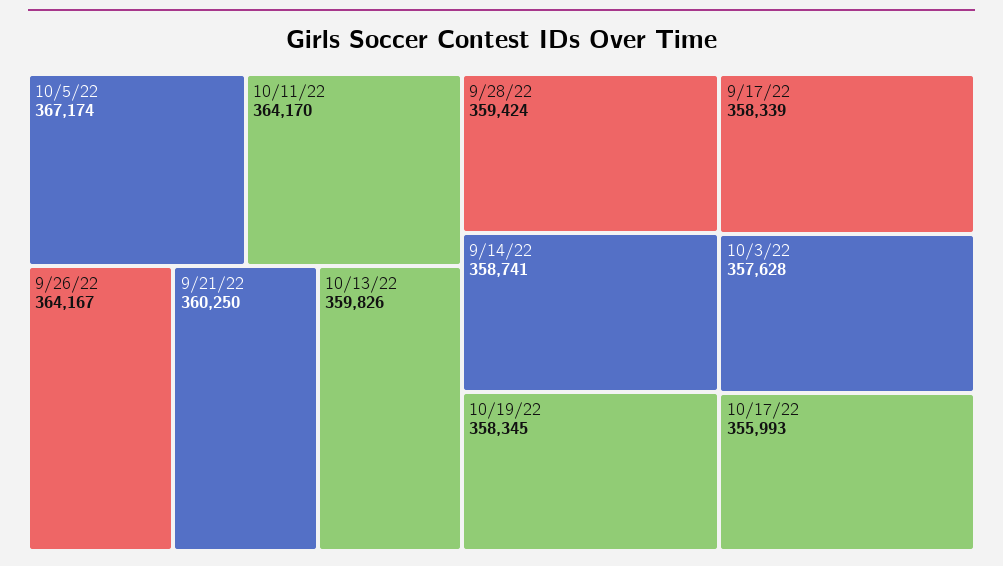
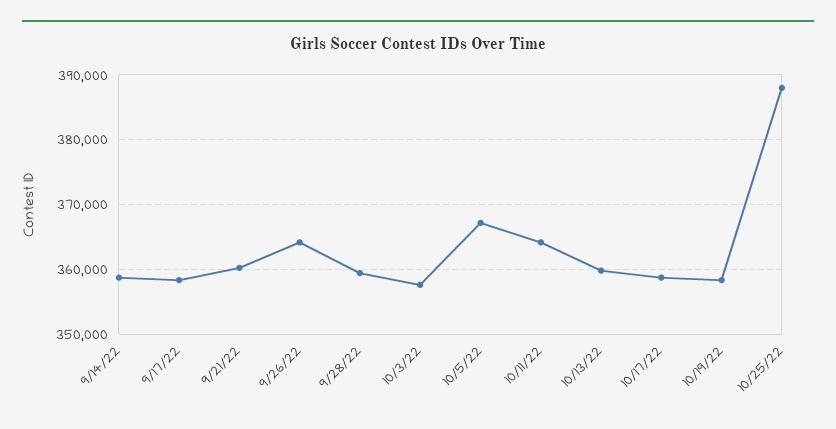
10/17/22: 355993 -> 359000
10/25/22: none -> 388000

